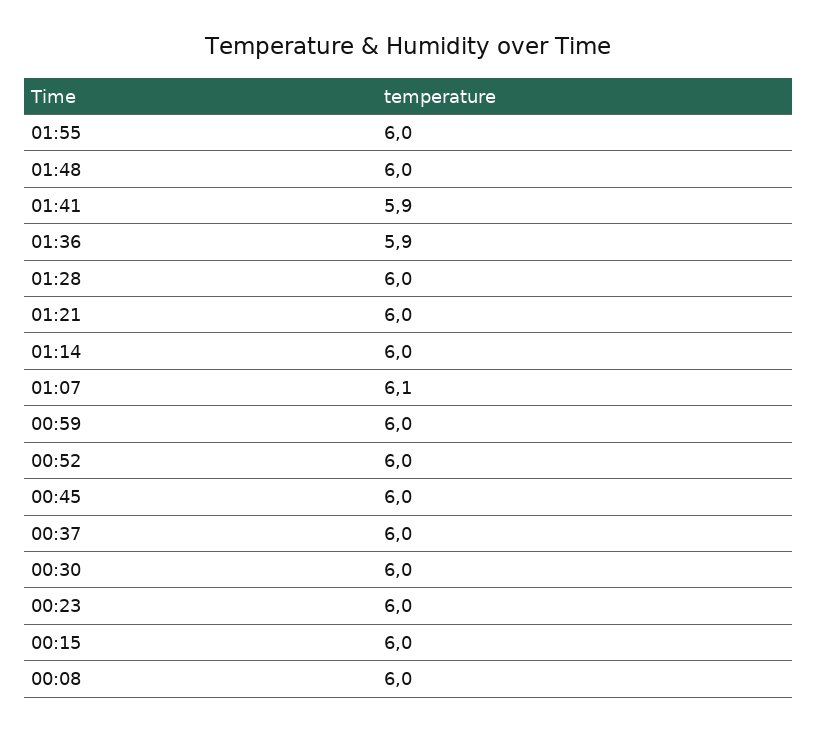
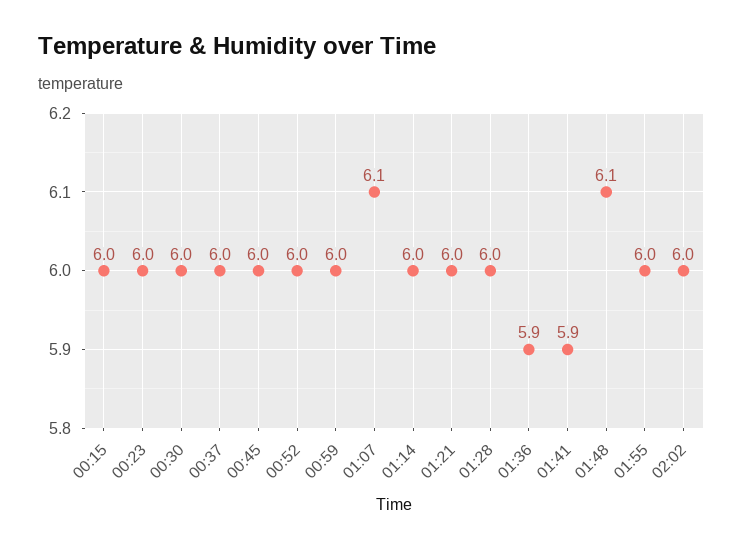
01:48: 6 -> 6.1
00:08: 6 -> none
02:02: none -> 6

